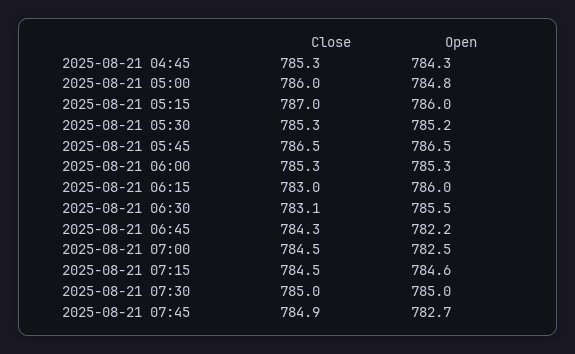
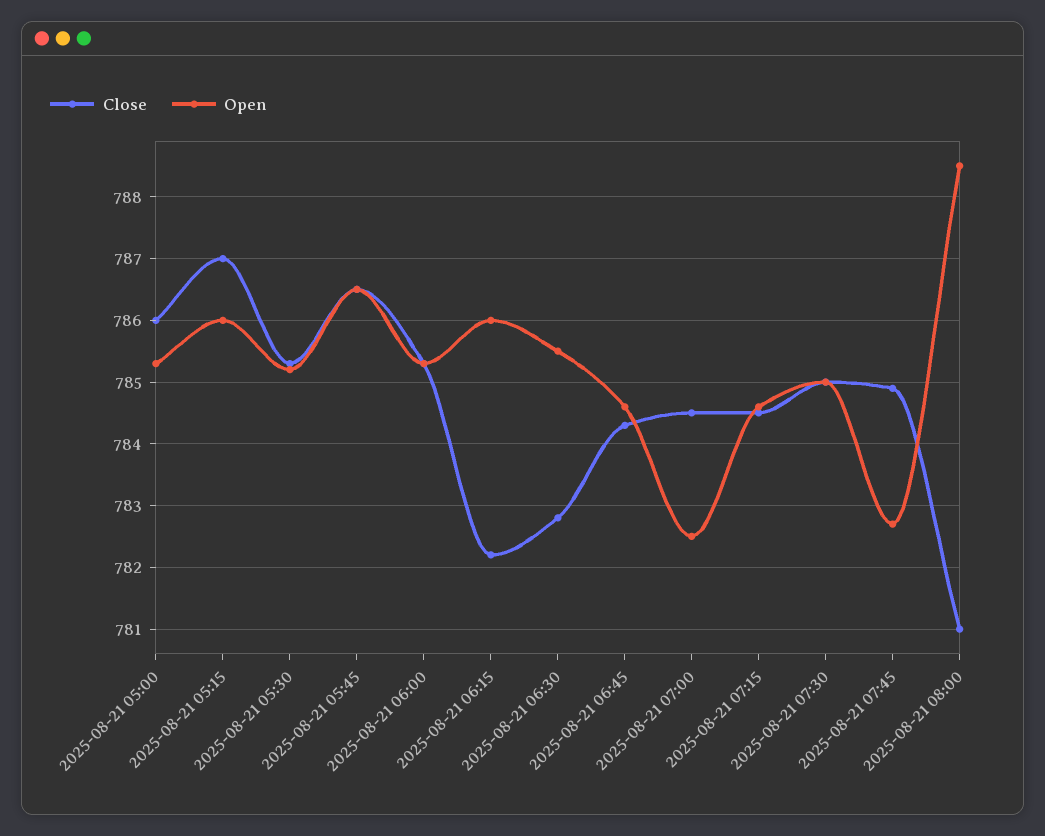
Close, 2025-08-21 04:45: 785.3 -> none
Open, 2025-08-21 04:45: 784.3 -> none
Open, 2025-08-21 05:00: 784.8 -> 785.3
Close, 2025-08-21 06:15: 783 -> 782.2
Close, 2025-08-21 06:30: 783.1 -> 782.8
Open, 2025-08-21 06:45: 782.2 -> 784.6
Close, 2025-08-21 08:00: none -> 781
Open, 2025-08-21 08:00: none -> 788.5

